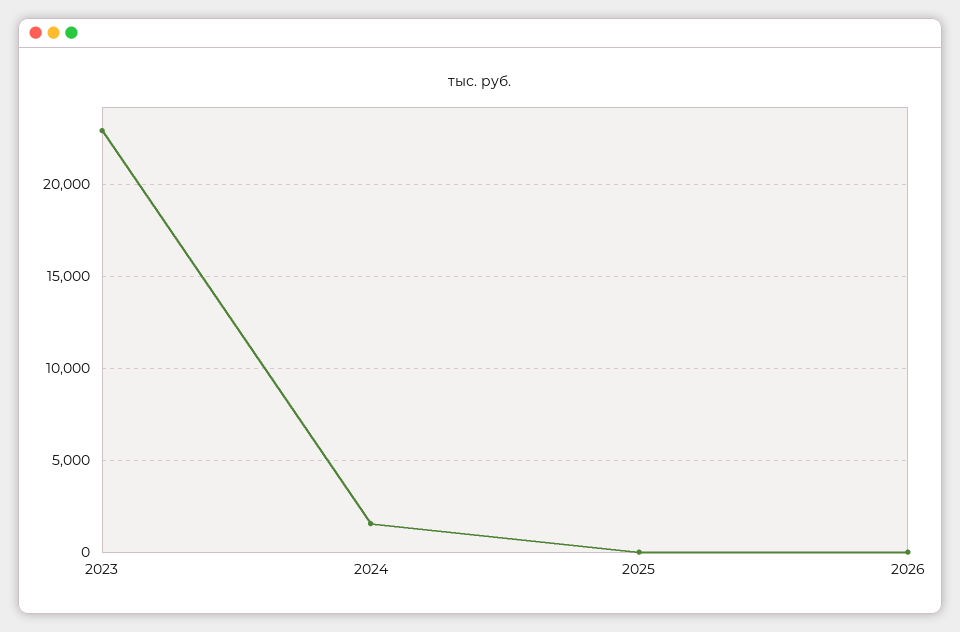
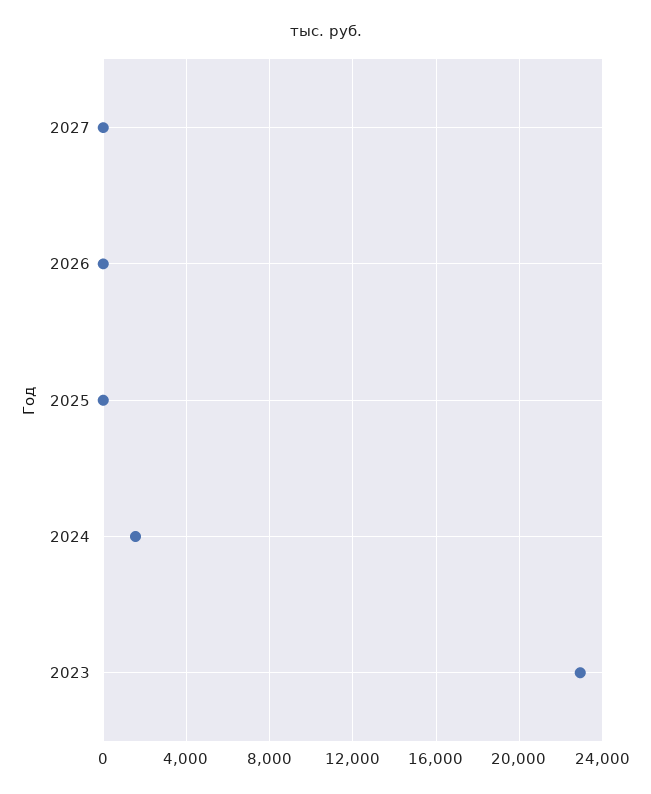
2027: none -> 0

